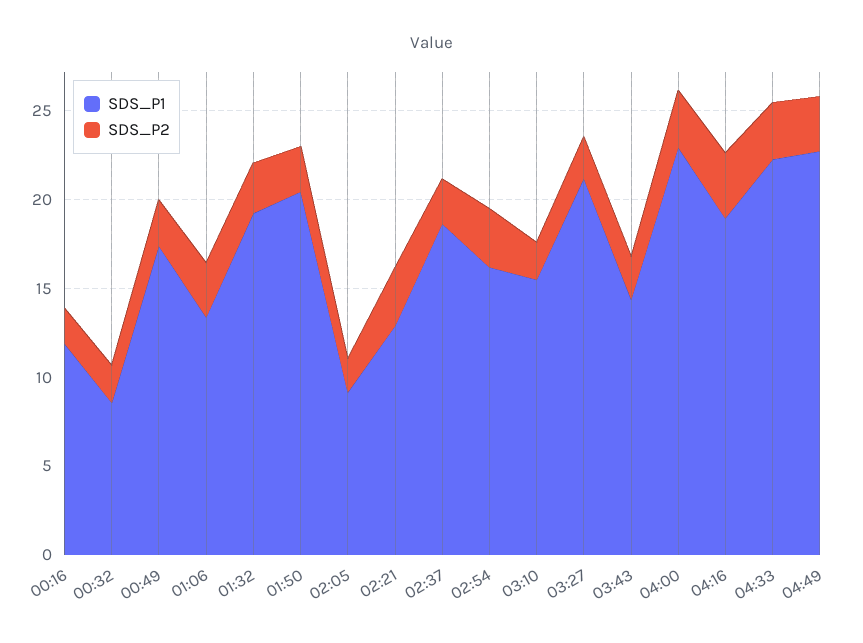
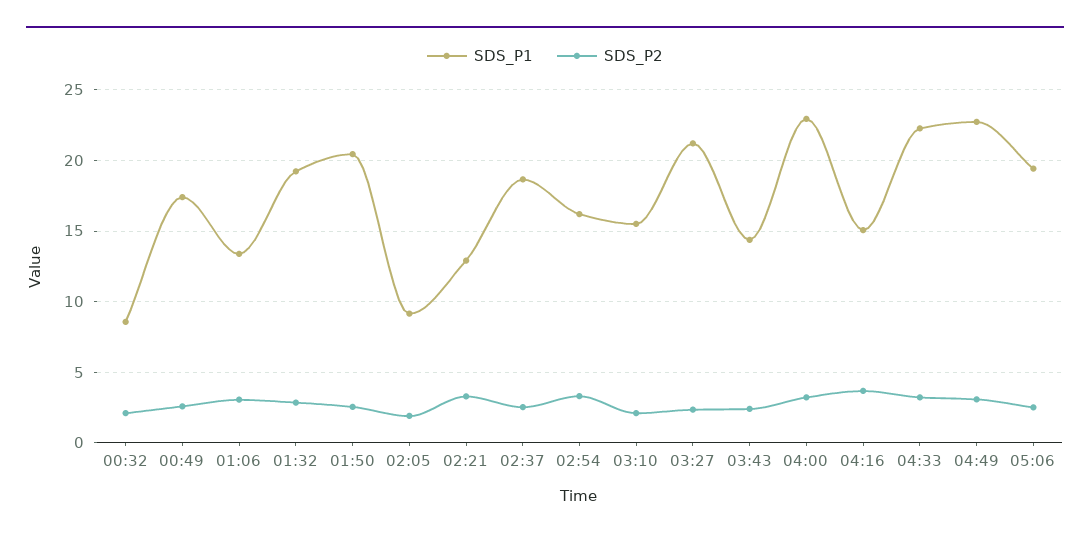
SDS_P1, 00:16: 12 -> none
SDS_P2, 00:16: 2 -> none
SDS_P1, 04:16: 19 -> 15
SDS_P1, 05:06: none -> 19.5
SDS_P2, 05:06: none -> 2.5

